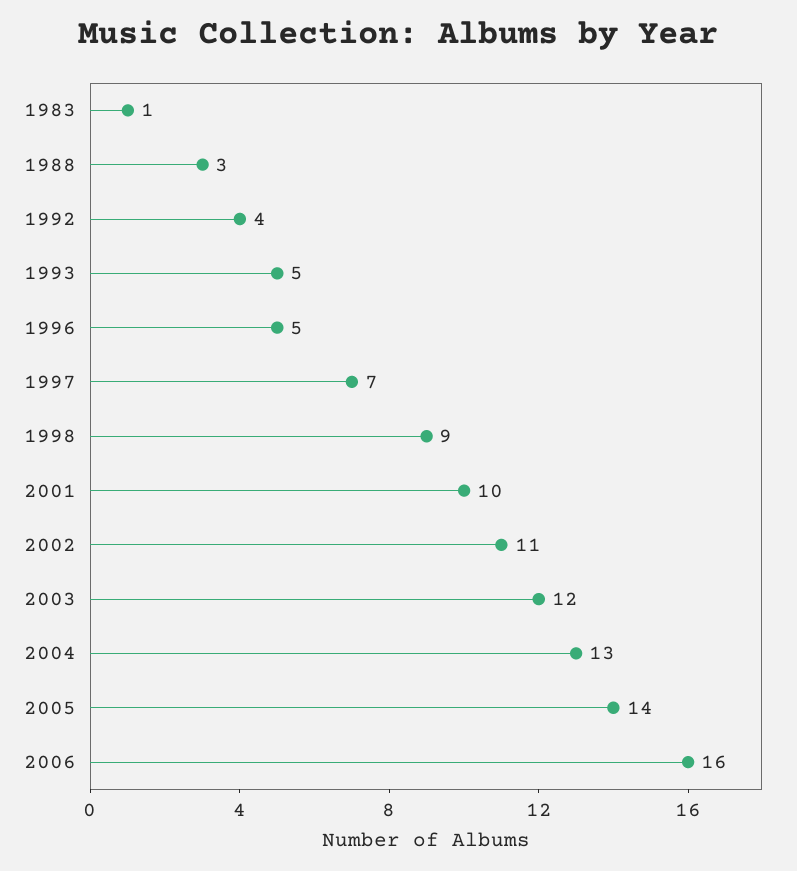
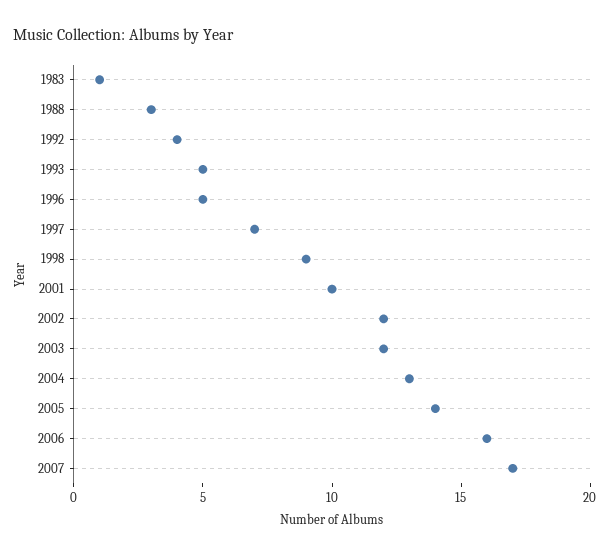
2002: 11 -> 12
2007: none -> 17

